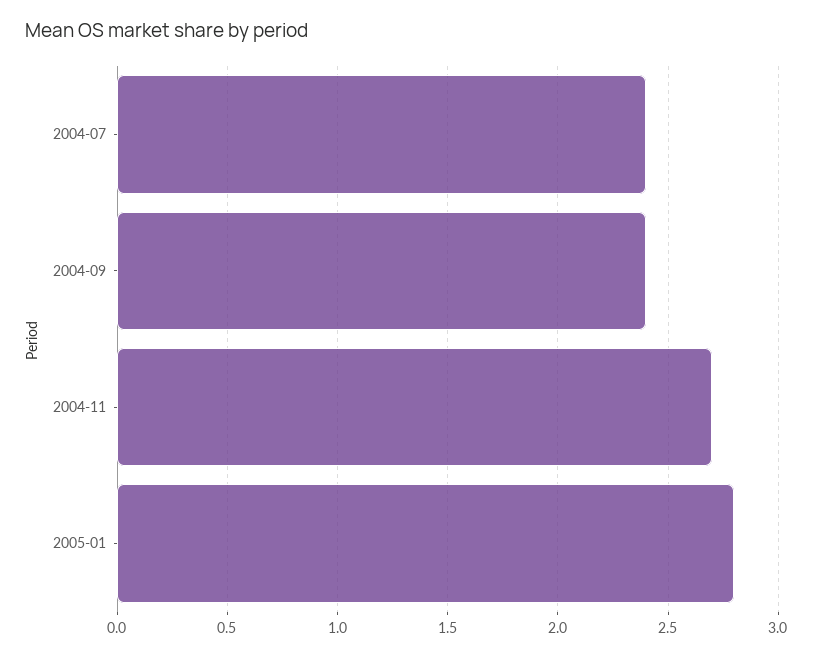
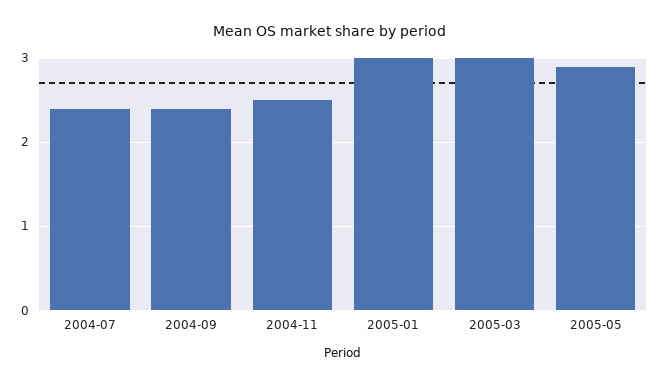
2004-11: 2.7 -> 2.5
2005-01: 2.8 -> 3
2005-03: none -> 3
2005-05: none -> 2.9

